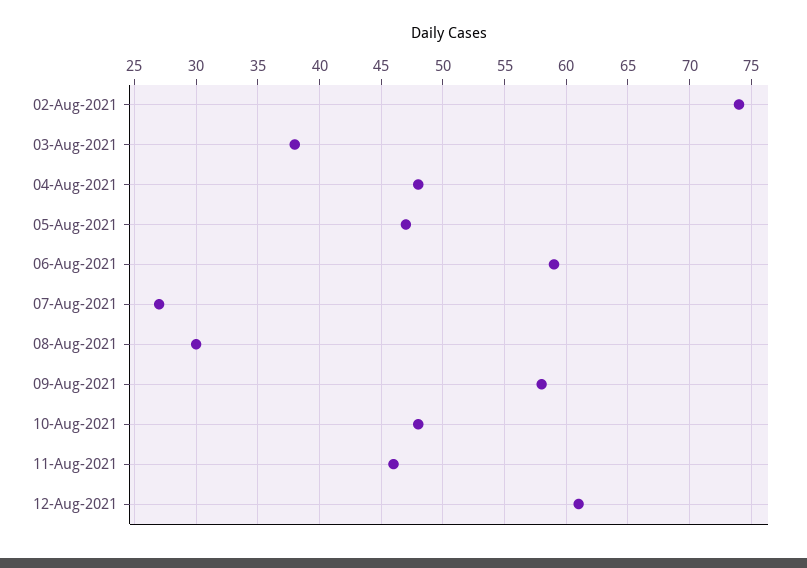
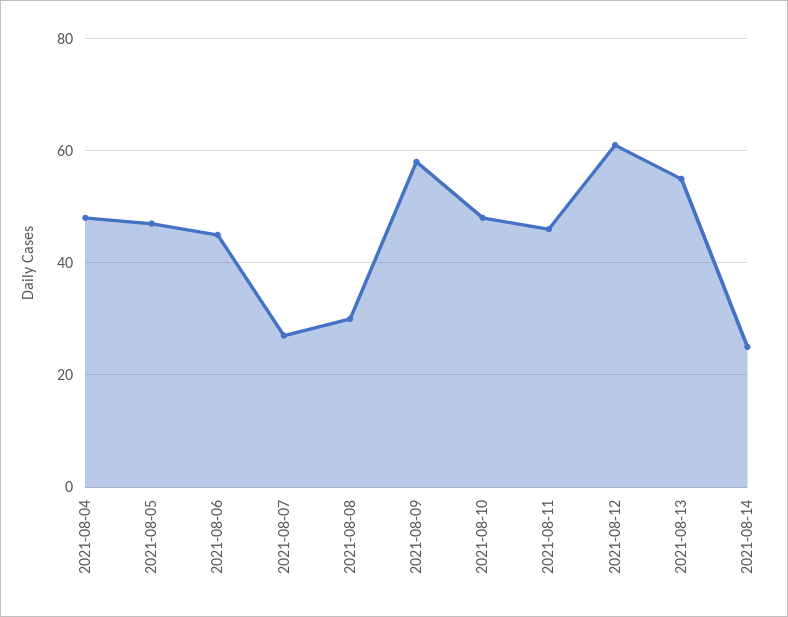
02-Aug-2021: 74 -> none
03-Aug-2021: 38 -> none
06-Aug-2021: 59 -> 45
2021-08-13: none -> 55
2021-08-14: none -> 25

